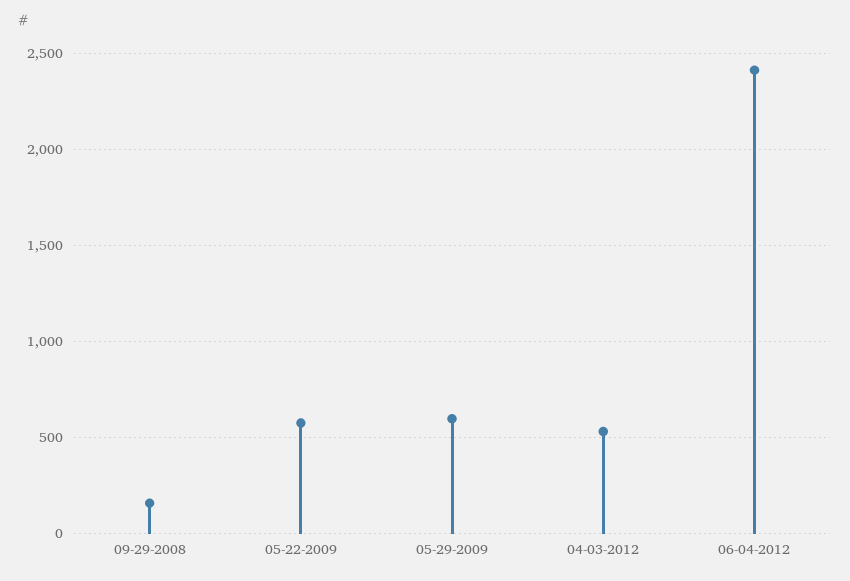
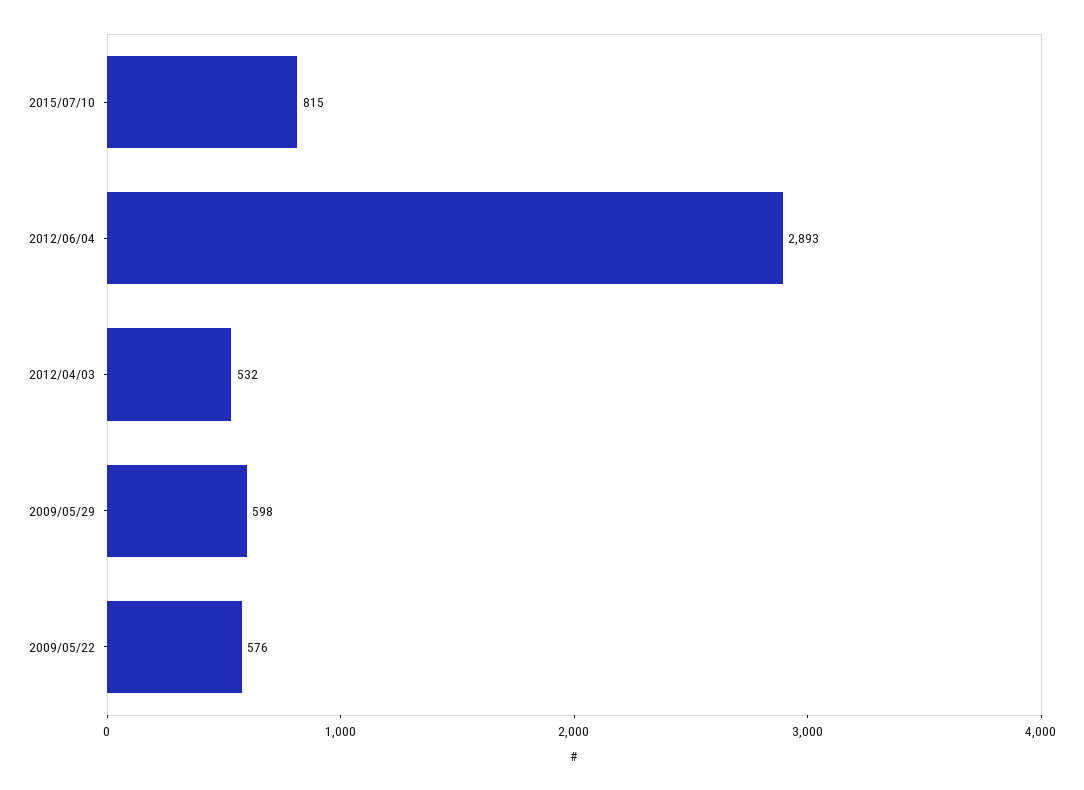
09-29-2008: 150 -> none
06-04-2012: 2400 -> 2893
2015/07/10: none -> 815

